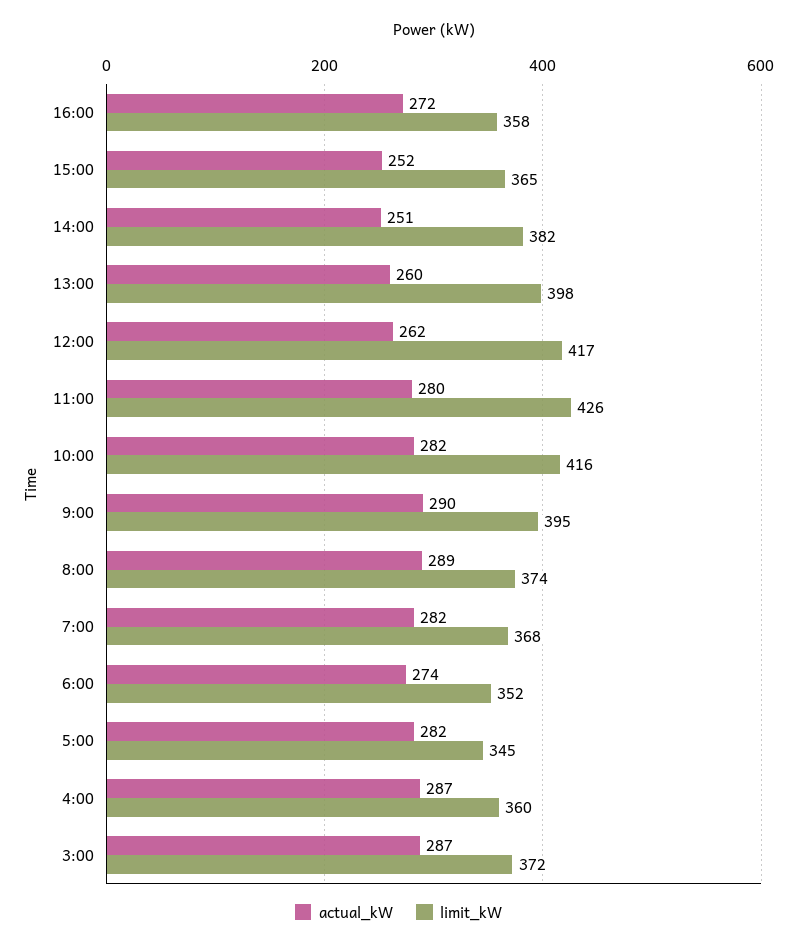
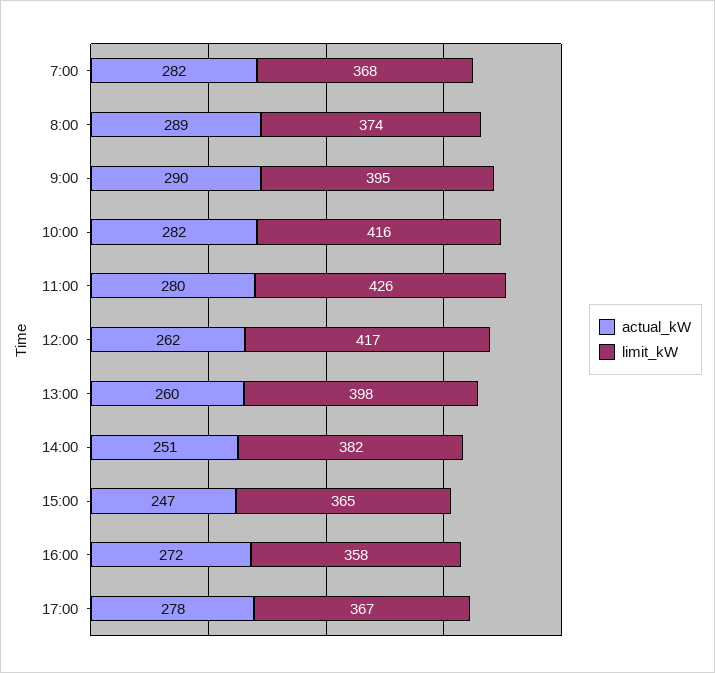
actual_kW, 15:00: 252 -> 247
actual_kW, 6:00: 274 -> none
limit_kW, 6:00: 352 -> none
actual_kW, 5:00: 282 -> none
limit_kW, 5:00: 345 -> none
actual_kW, 4:00: 287 -> none
limit_kW, 4:00: 360 -> none
actual_kW, 3:00: 287 -> none
limit_kW, 3:00: 372 -> none
actual_kW, 17:00: none -> 278
limit_kW, 17:00: none -> 367

